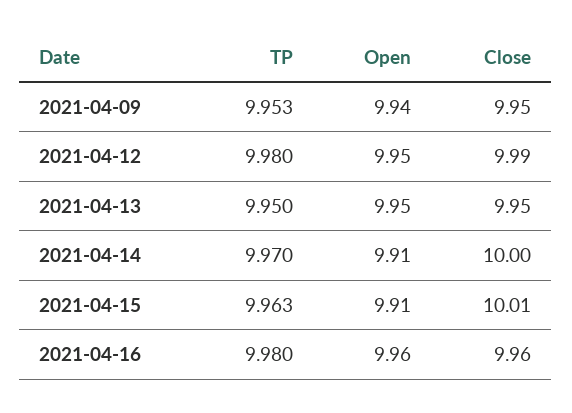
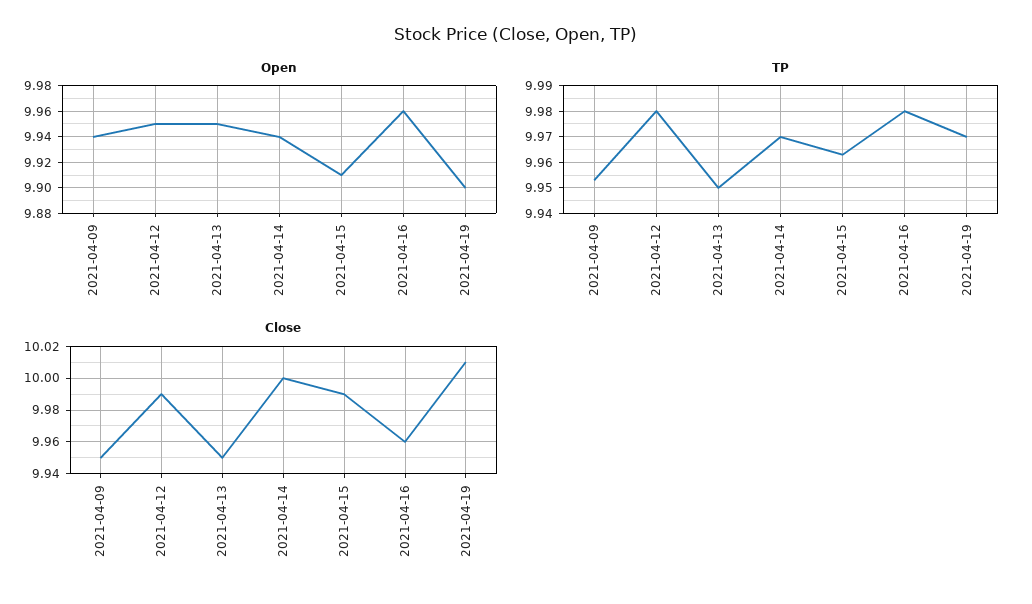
Open, 2021-04-14: 9.91 -> 9.94
Close, 2021-04-15: 10.01 -> 9.99
Open, 2021-04-19: none -> 9.9
TP, 2021-04-19: none -> 9.97
Close, 2021-04-19: none -> 10.01

